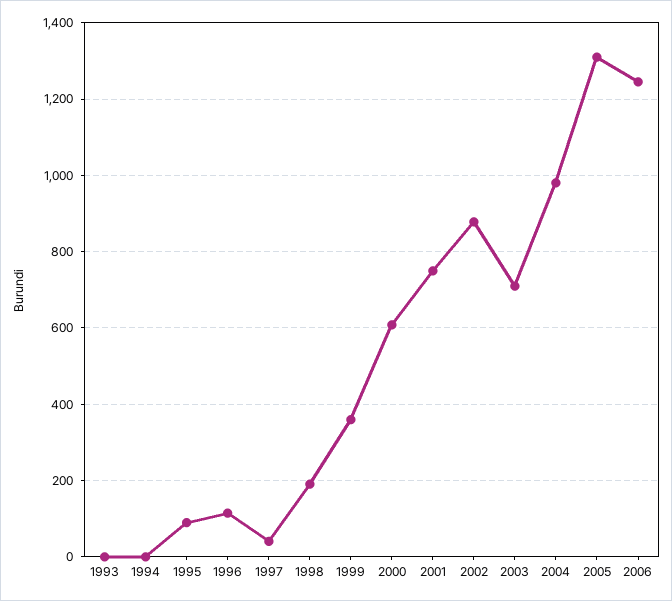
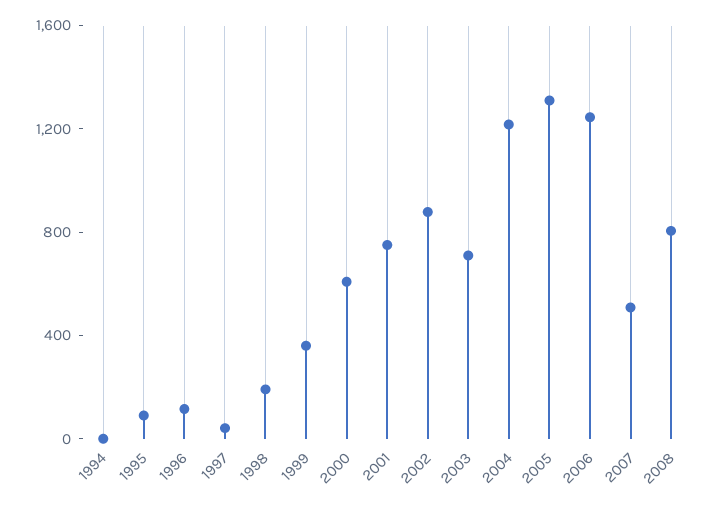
1993: 0 -> none
2004: 980 -> 1200
2007: none -> 500
2008: none -> 800

